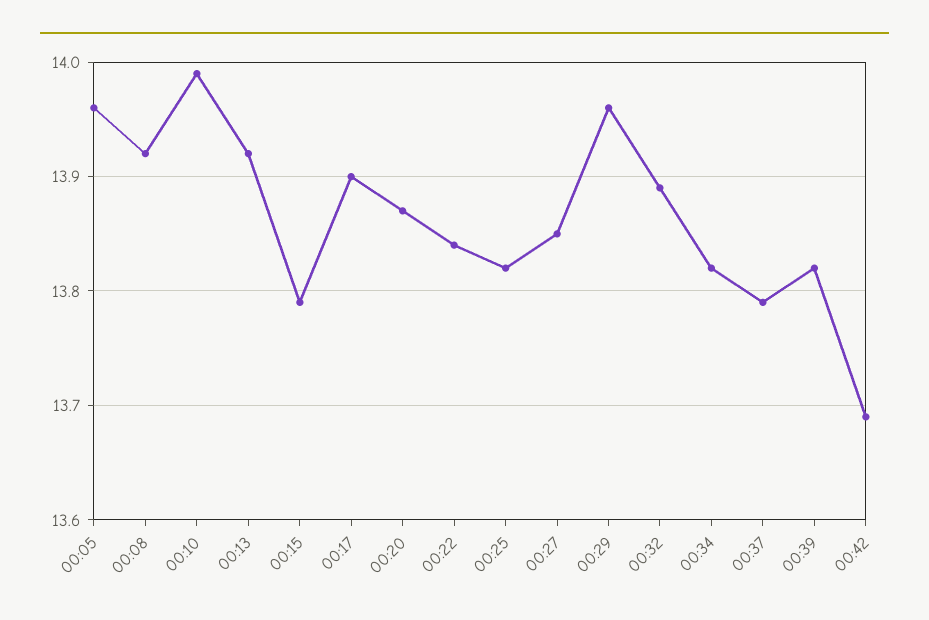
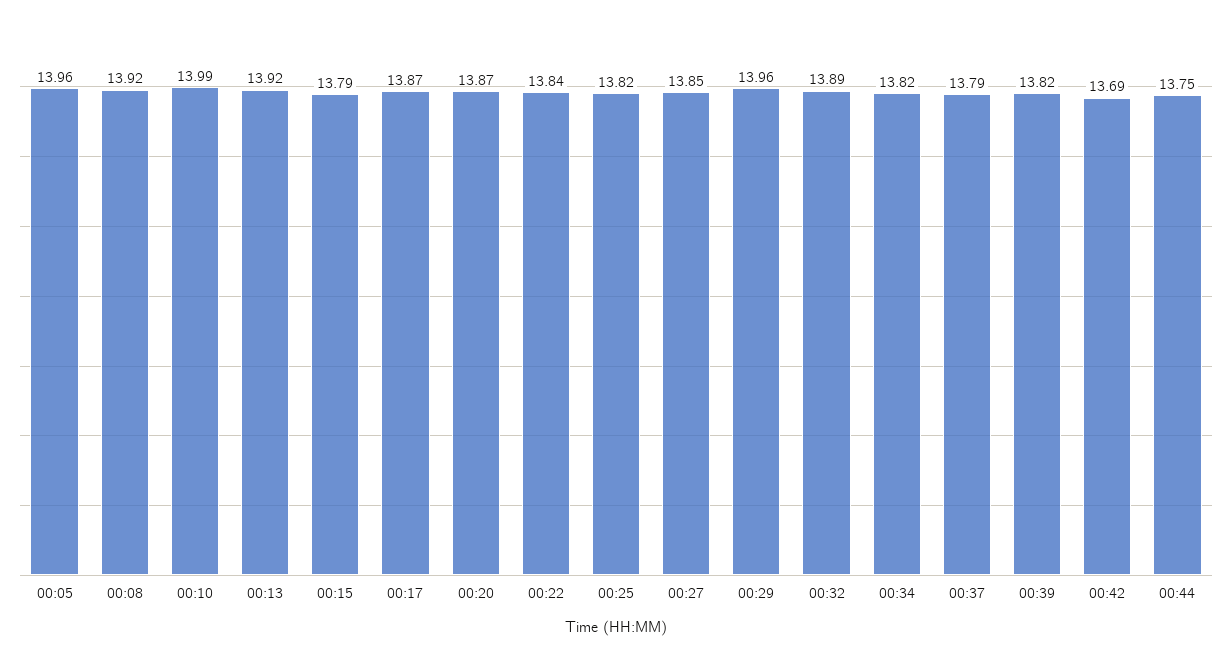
00:17: 13.9 -> 13.87
00:44: none -> 13.75

